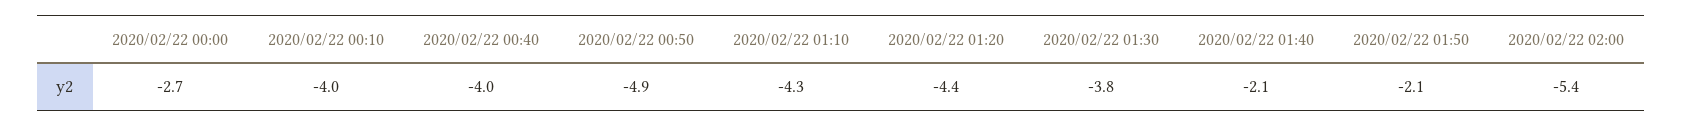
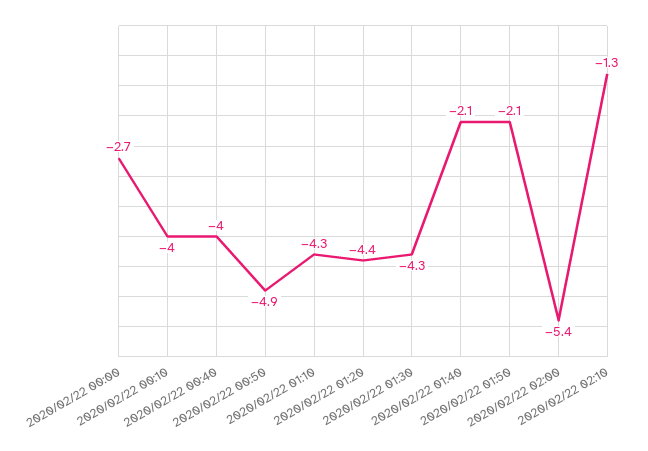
2020/02/22 01:30: -3.8 -> -4.3
2020/02/22 02:10: none -> -1.3

